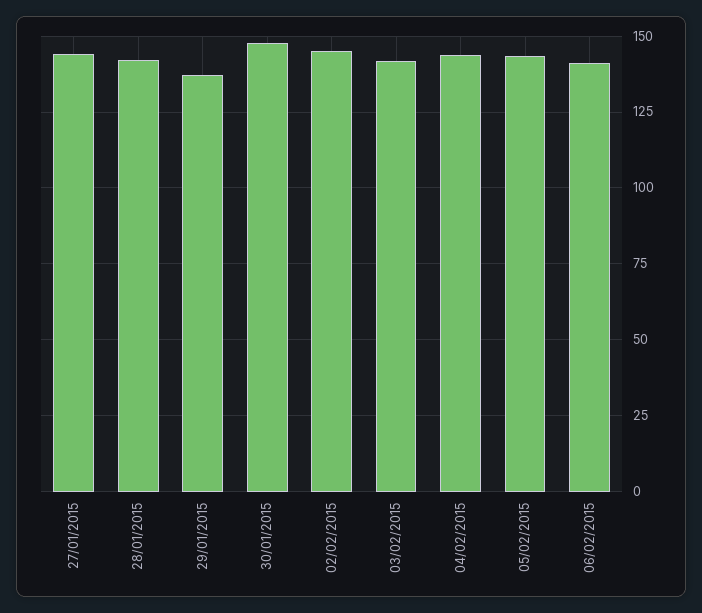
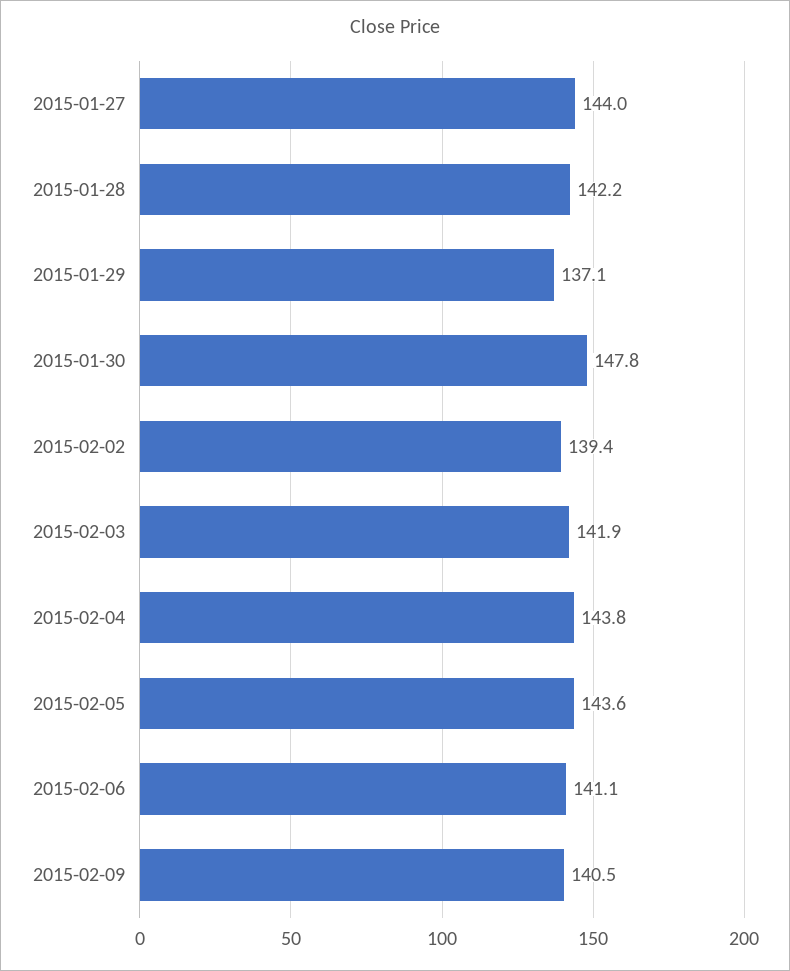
02/02/2015: 145 -> 139.4
2015-02-09: none -> 140.5

